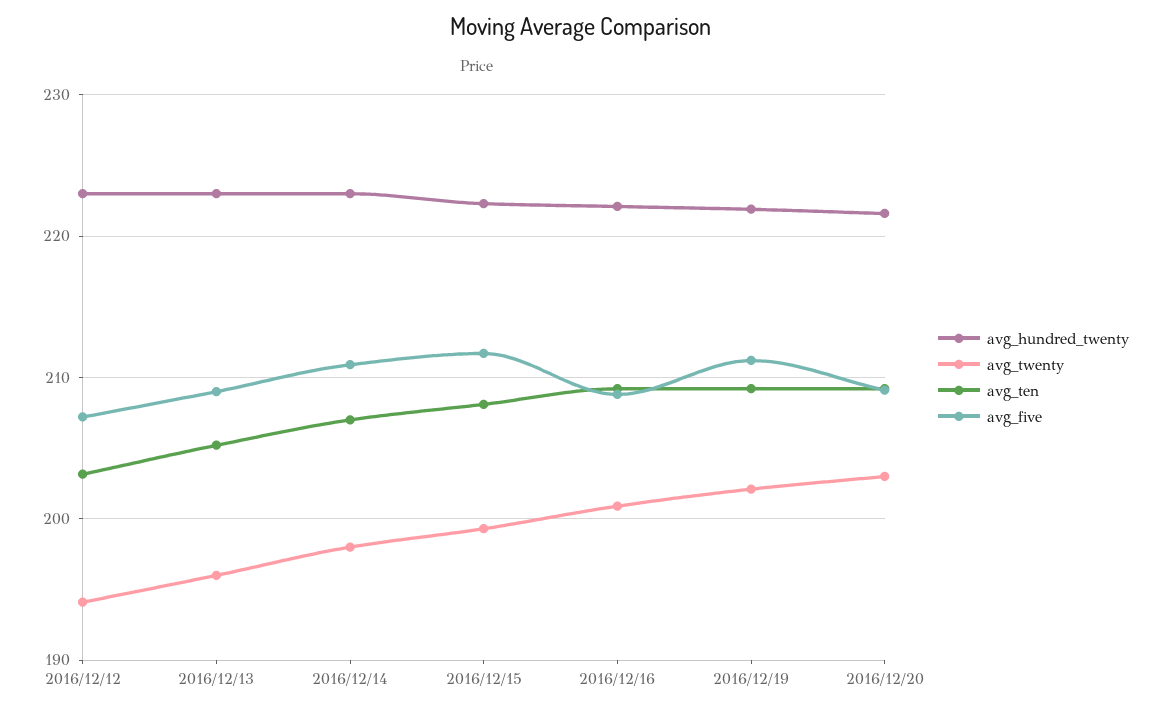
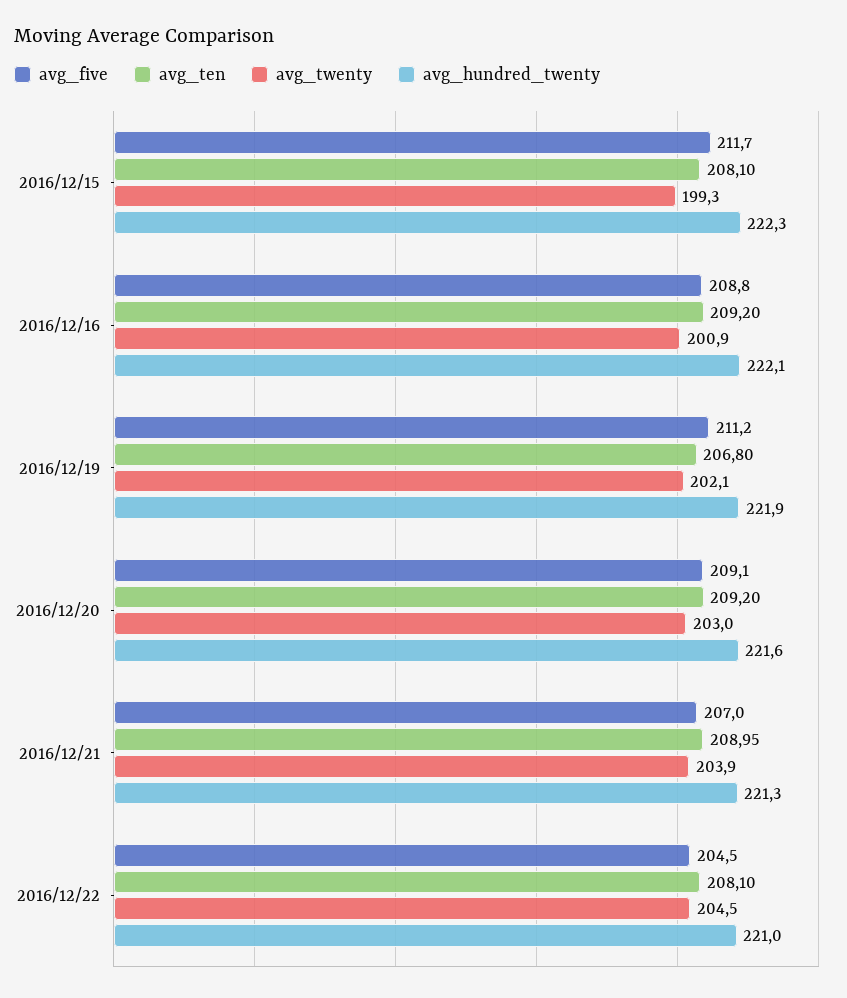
avg_hundred_twenty, 2016/12/12: 223 -> none
avg_twenty, 2016/12/12: 194 -> none
avg_ten, 2016/12/12: 203 -> none
avg_five, 2016/12/12: 207 -> none
avg_hundred_twenty, 2016/12/13: 223 -> none
avg_twenty, 2016/12/13: 196 -> none
avg_ten, 2016/12/13: 205 -> none
avg_five, 2016/12/13: 209 -> none
avg_hundred_twenty, 2016/12/14: 223 -> none
avg_twenty, 2016/12/14: 198 -> none
avg_ten, 2016/12/14: 207 -> none
avg_five, 2016/12/14: 211 -> none
avg_ten, 2016/12/19: 209 -> 206.8
avg_five, 2016/12/21: none -> 207
avg_ten, 2016/12/21: none -> 208.95
avg_twenty, 2016/12/21: none -> 203.9
avg_hundred_twenty, 2016/12/21: none -> 221.3
avg_five, 2016/12/22: none -> 204.5
avg_ten, 2016/12/22: none -> 208.1
avg_twenty, 2016/12/22: none -> 204.5
avg_hundred_twenty, 2016/12/22: none -> 221

